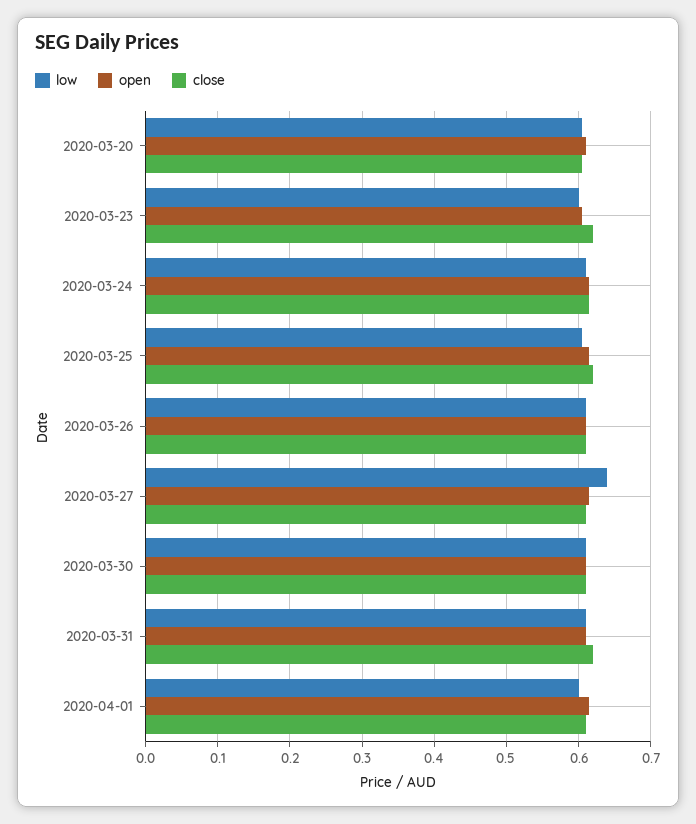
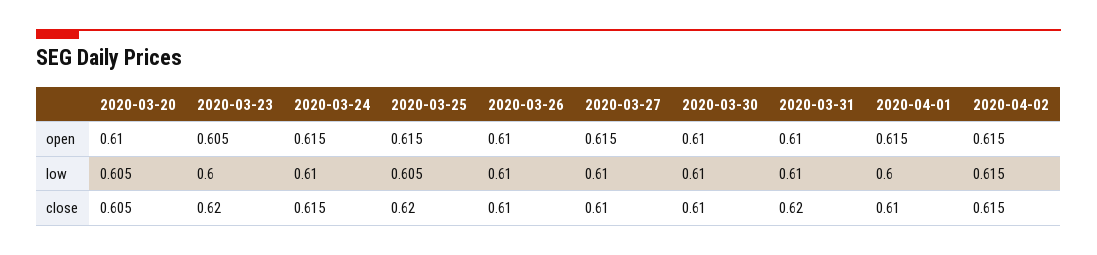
low, 2020-03-27: 0.64 -> 0.61
open, 2020-04-02: none -> 0.615
low, 2020-04-02: none -> 0.615
close, 2020-04-02: none -> 0.615

